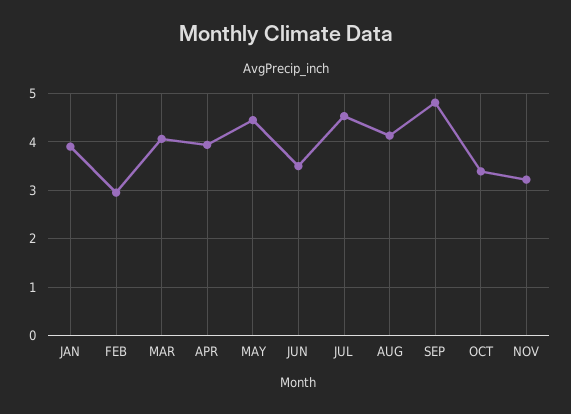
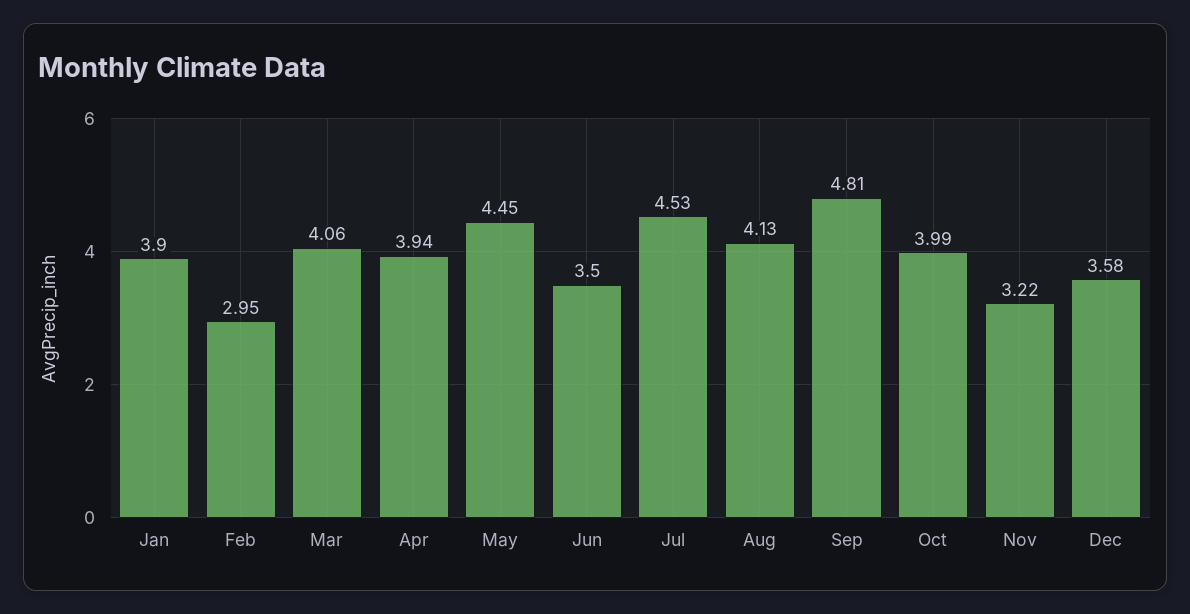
OCT: 3.4 -> 3.99
Dec: none -> 3.58

